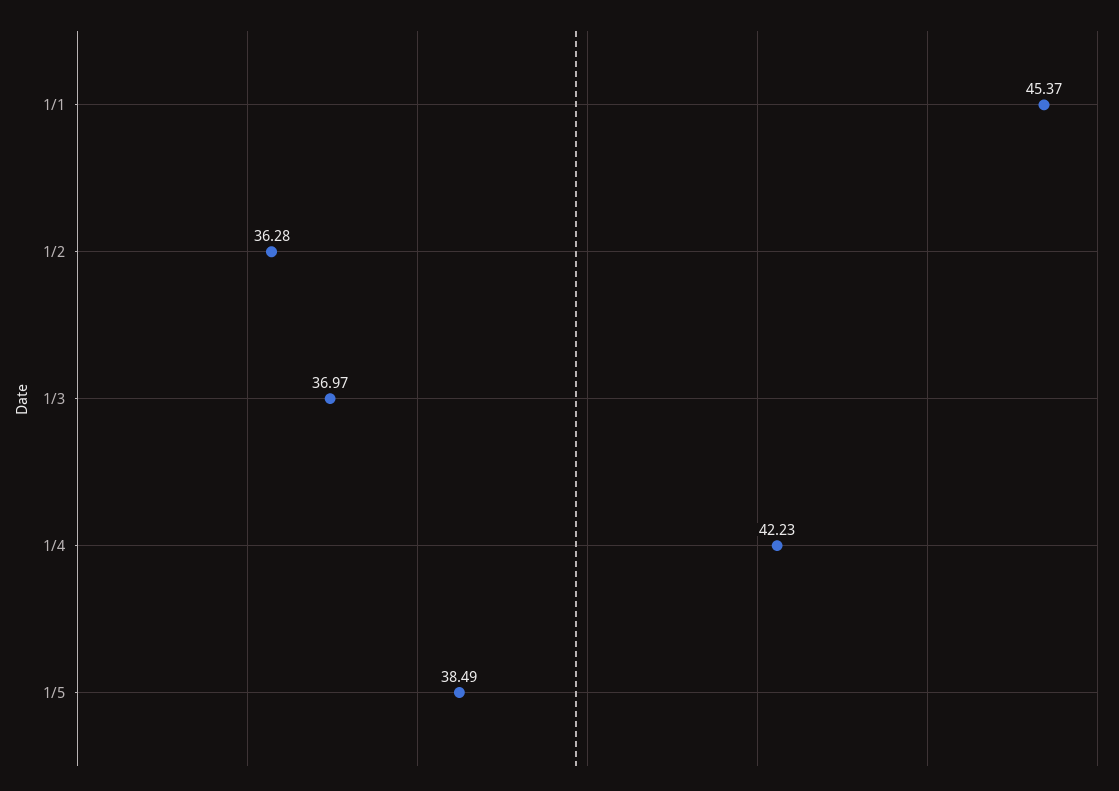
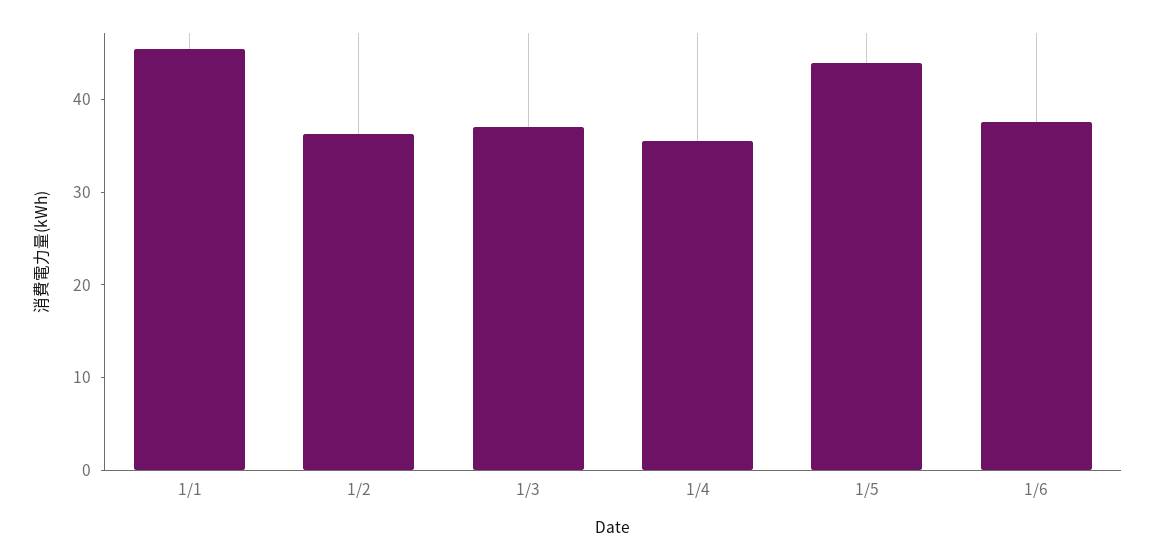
1/4: 42.23 -> 36
1/5: 38.49 -> 44
1/6: none -> 38

